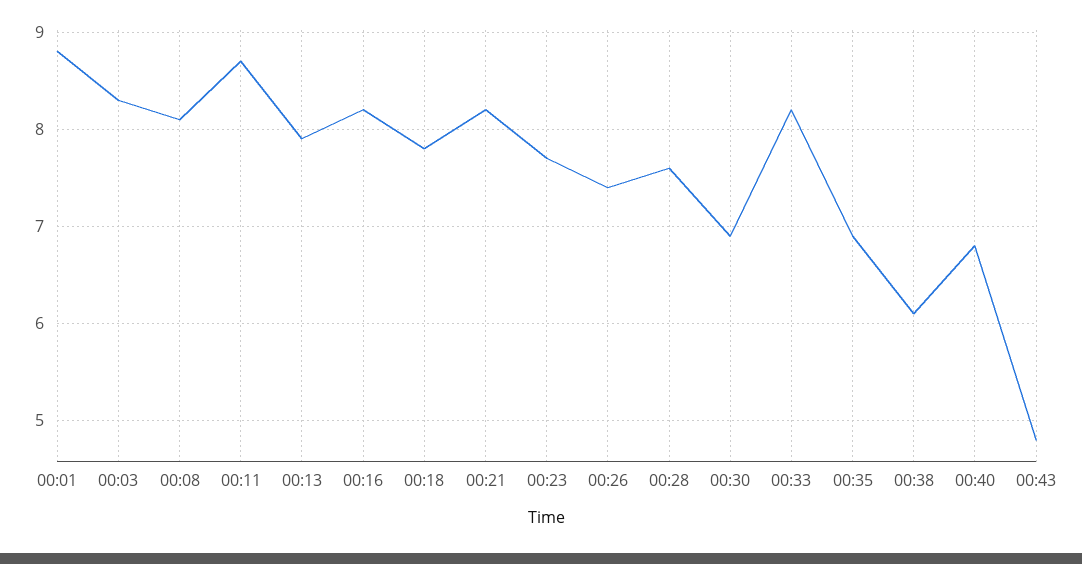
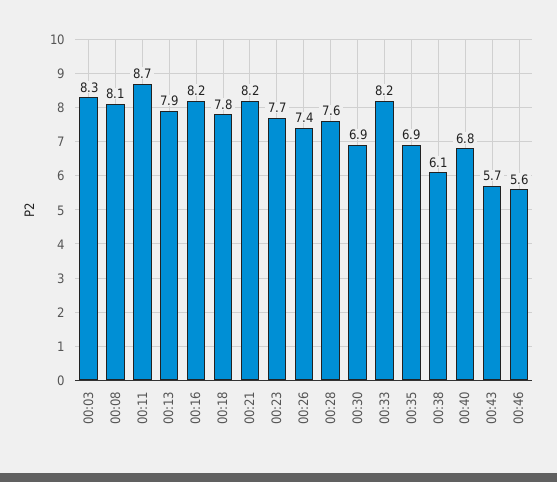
00:01: 8.8 -> none
00:43: 4.8 -> 5.7
00:46: none -> 5.6

